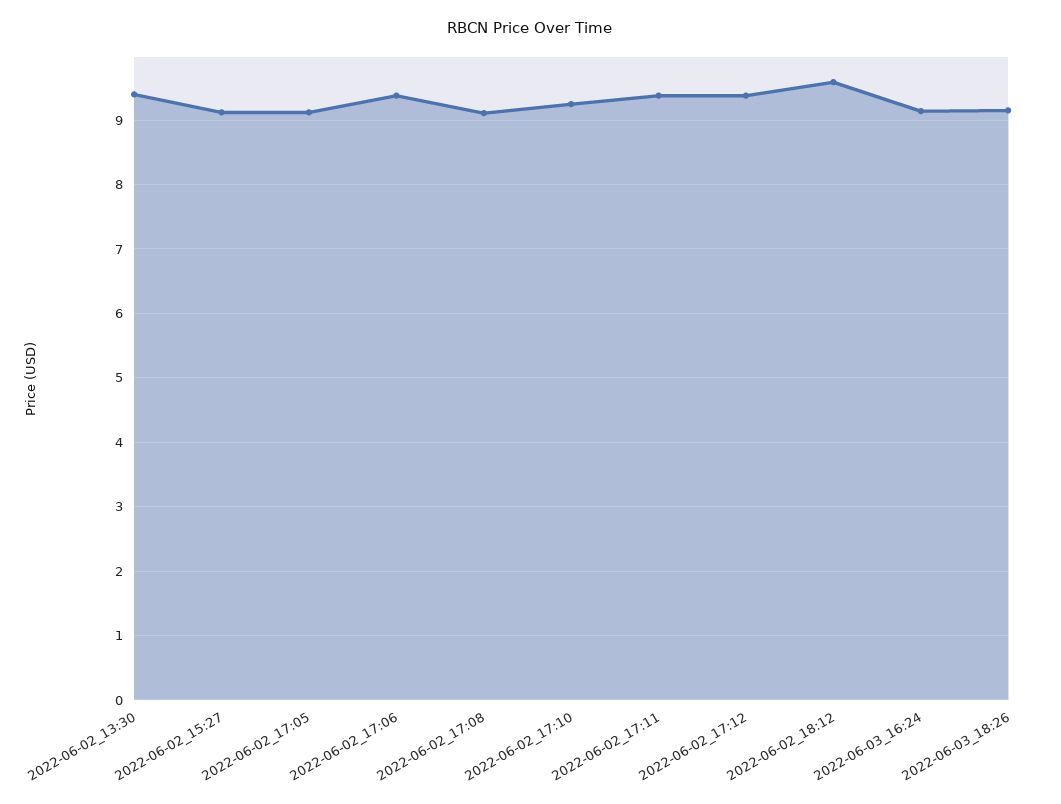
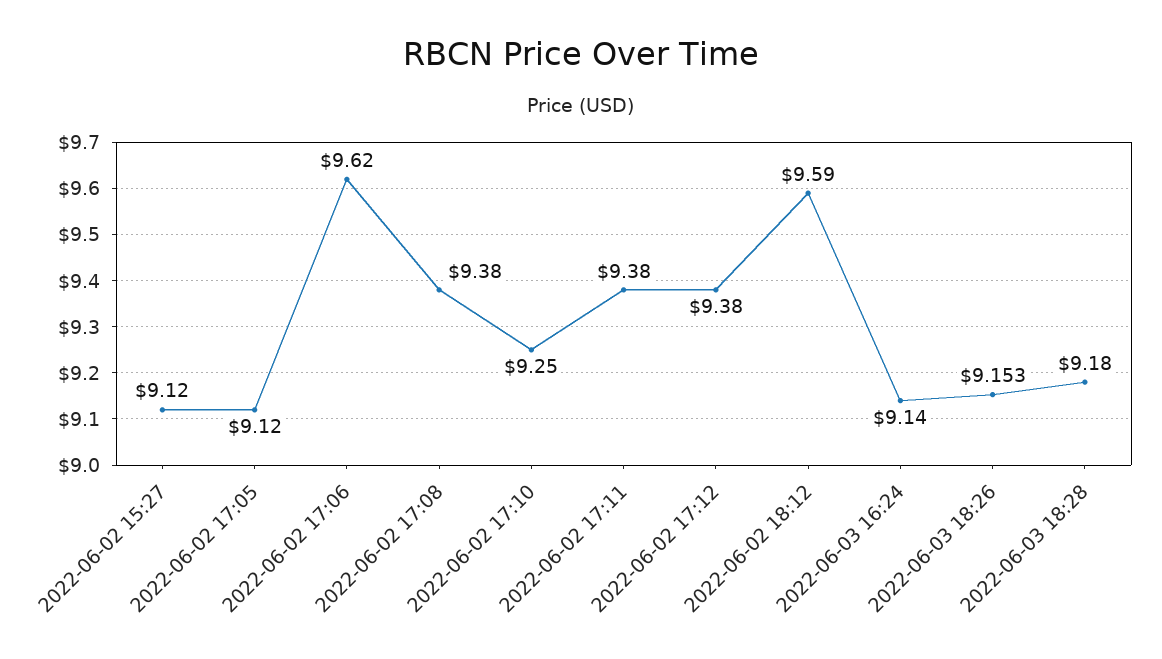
2022-06-02_13:30: 9.4 -> none
2022-06-02_17:06: 9.4 -> 9.62
2022-06-02_17:08: 9.1 -> 9.38
2022-06-03 18:28: none -> 9.18

